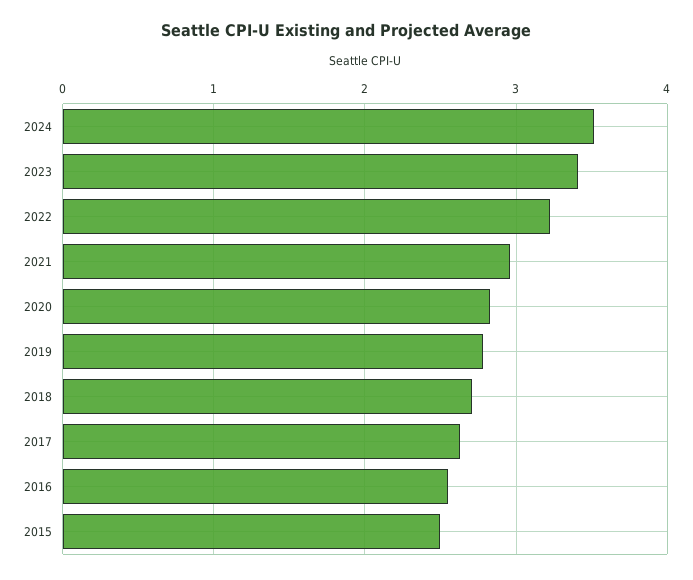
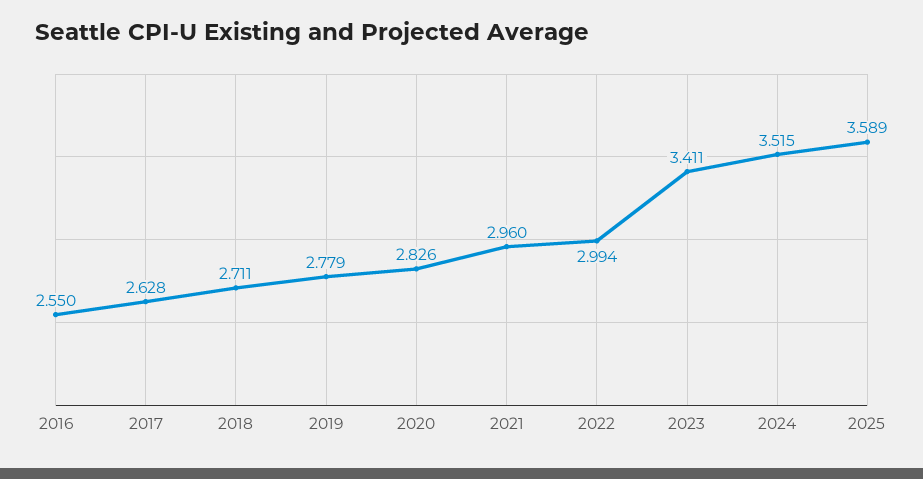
2022: 3.2 -> 2.994
2015: 2.5 -> none
2025: none -> 3.589

